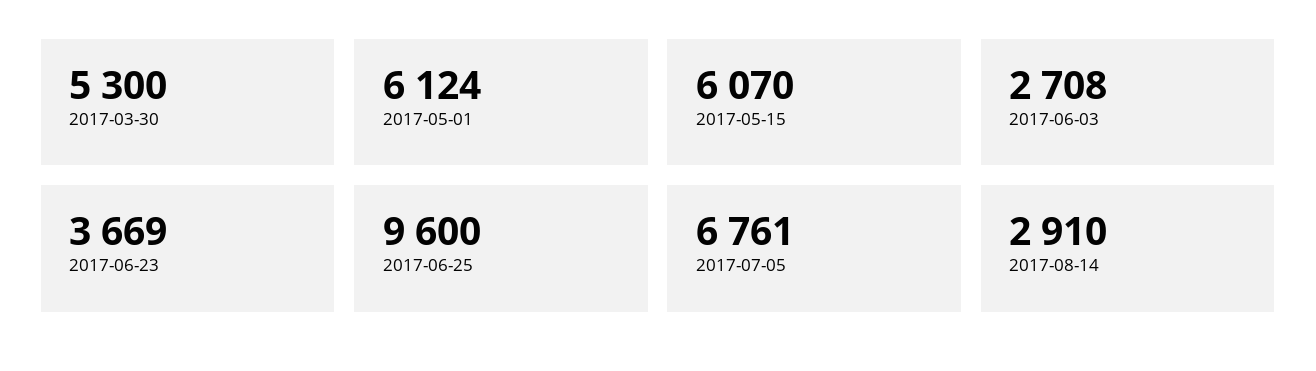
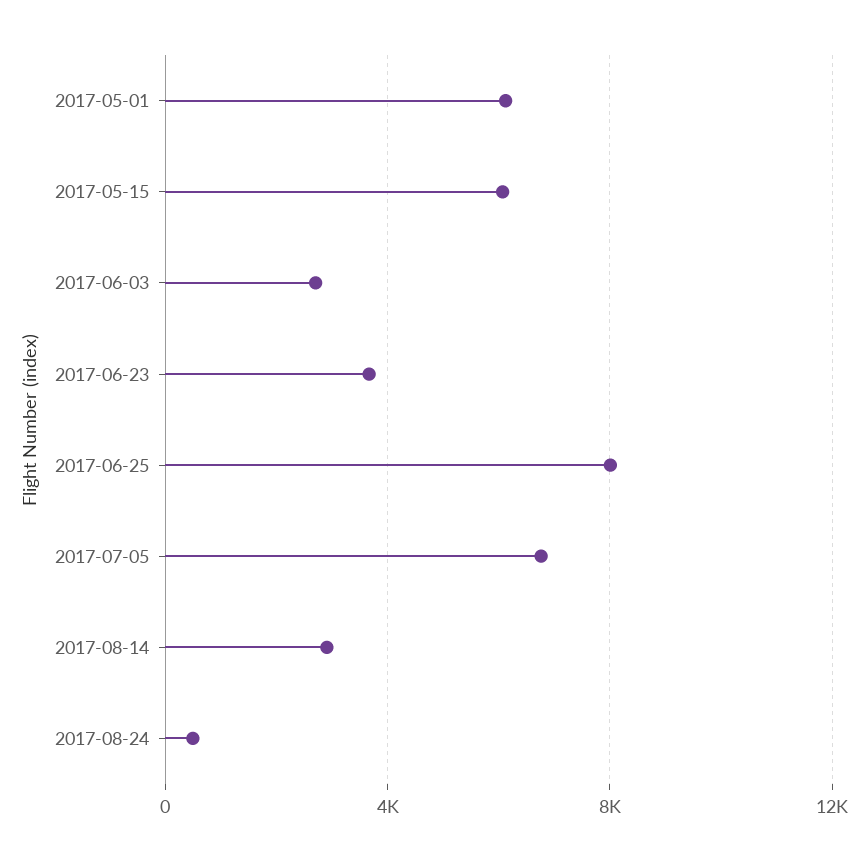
2017-03-30: 5300 -> none
2017-06-25: 9600 -> 8000
2017-08-24: none -> 500

